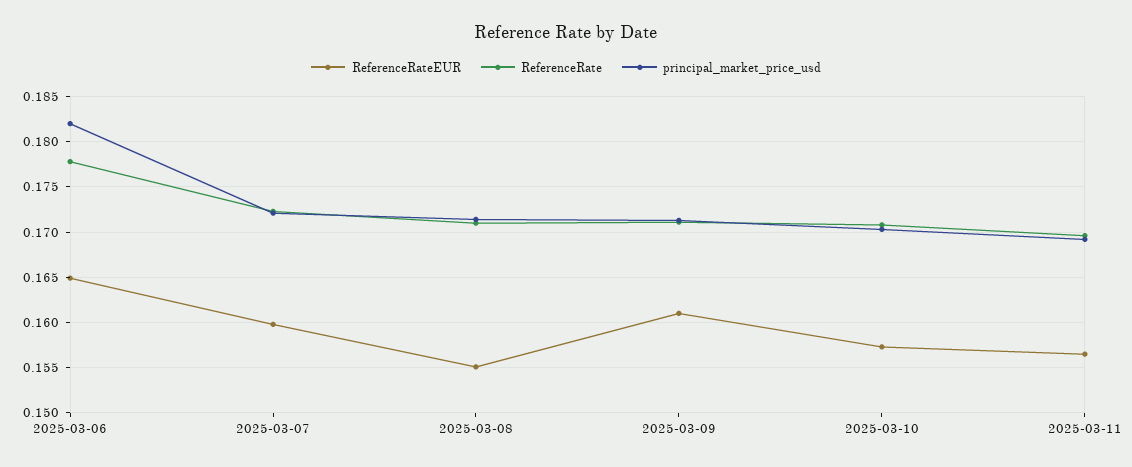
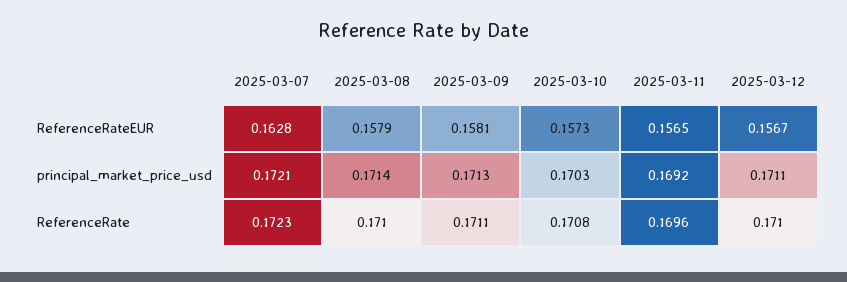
ReferenceRateEUR, 2025-03-06: 0.165 -> none
ReferenceRate, 2025-03-06: 0.178 -> none
principal_market_price_usd, 2025-03-06: 0.182 -> none
ReferenceRateEUR, 2025-03-07: 0.16 -> 0.1628
ReferenceRateEUR, 2025-03-08: 0.155 -> 0.1579
ReferenceRateEUR, 2025-03-09: 0.161 -> 0.1581
ReferenceRateEUR, 2025-03-12: none -> 0.1567
principal_market_price_usd, 2025-03-12: none -> 0.1711
ReferenceRate, 2025-03-12: none -> 0.171

